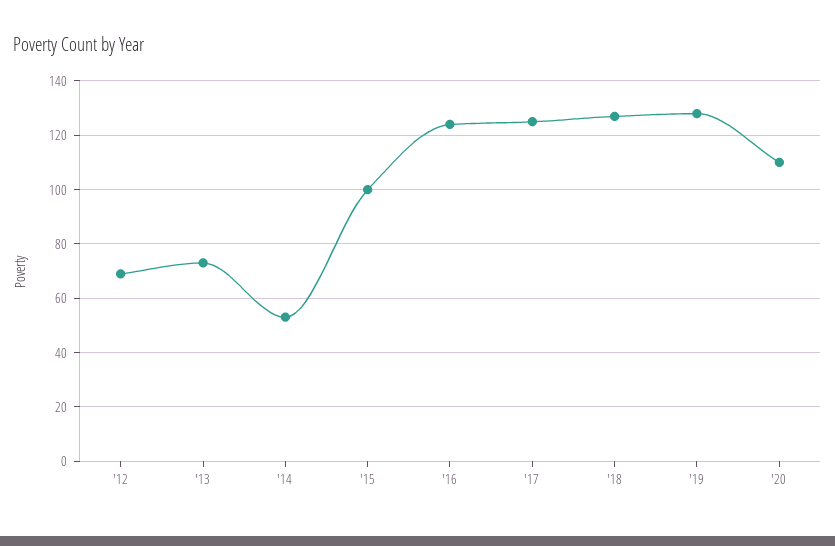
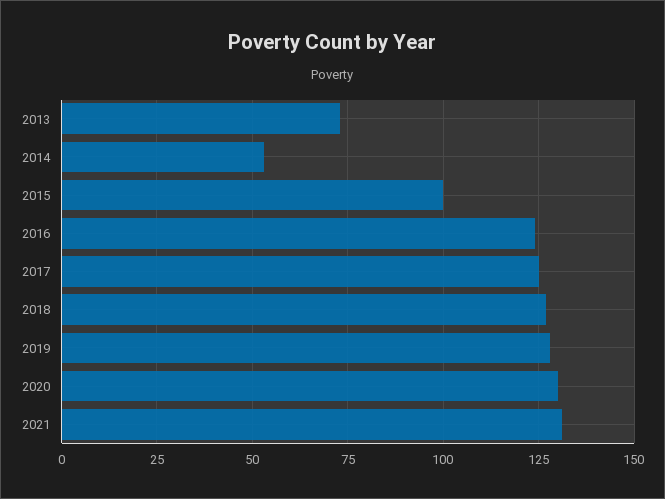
'12: 70 -> none
'20: 110 -> 130
2021: none -> 130

